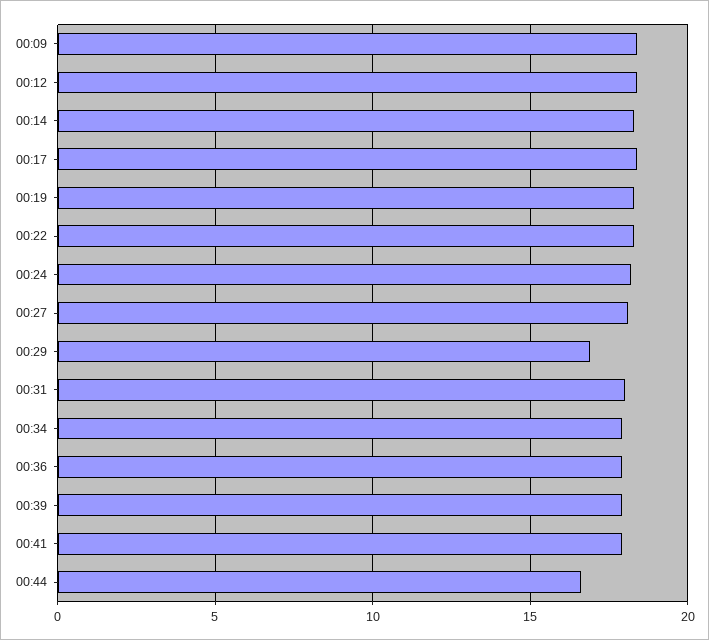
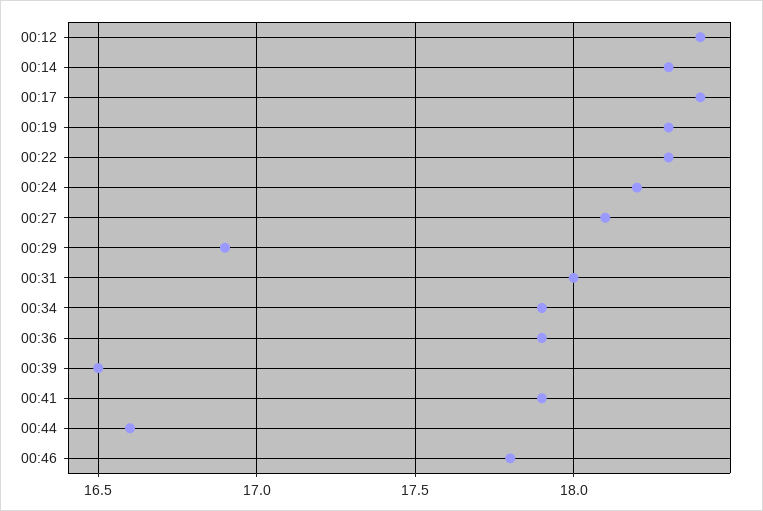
00:09: 18.5 -> none
00:39: 18 -> 16.5
00:46: none -> 17.8

